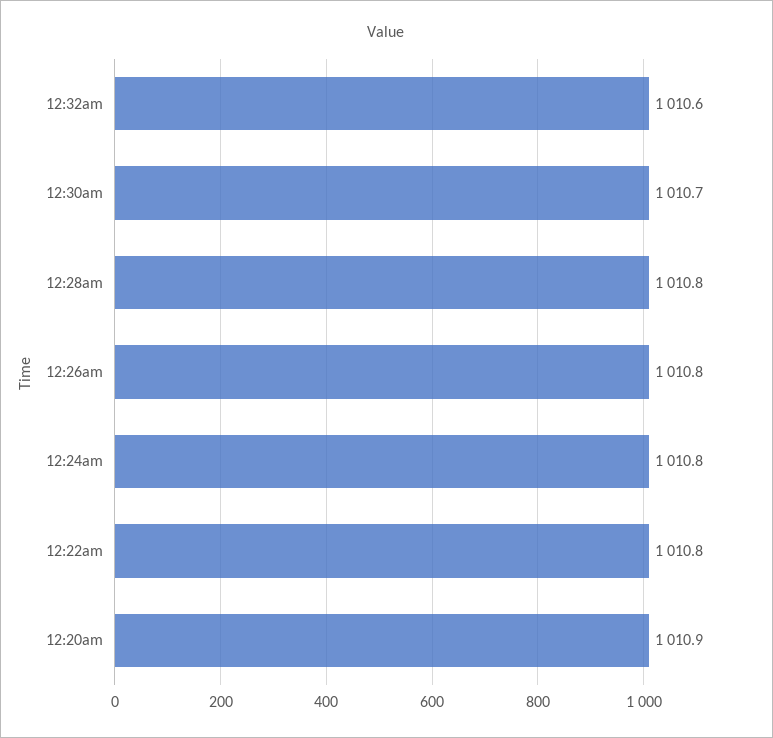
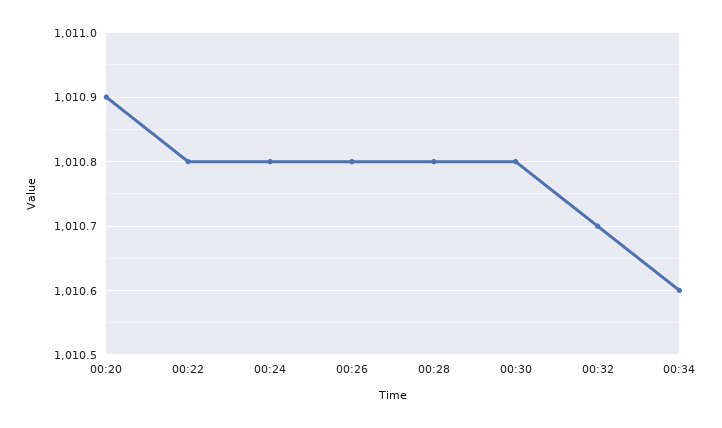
12:32am: 1010.6 -> 1010.7
12:30am: 1010.7 -> 1010.8
00:34: none -> 1010.6

